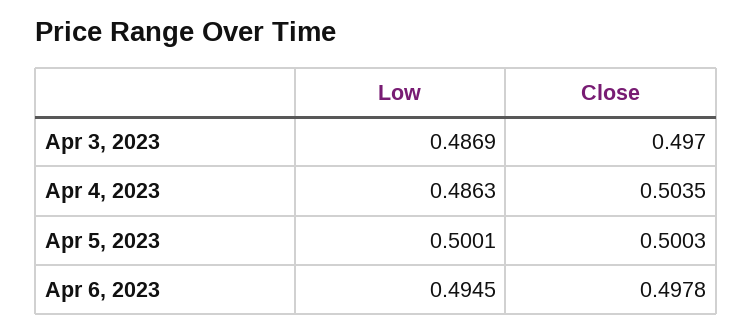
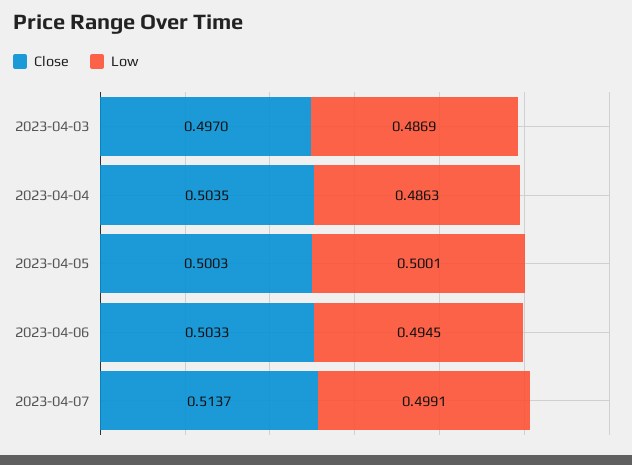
Close, Apr 6, 2023: 0.4978 -> 0.5033
Close, 2023-04-07: none -> 0.5137
Low, 2023-04-07: none -> 0.4991

